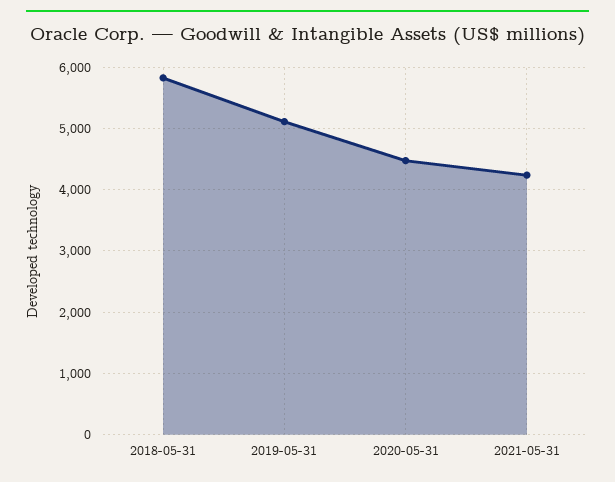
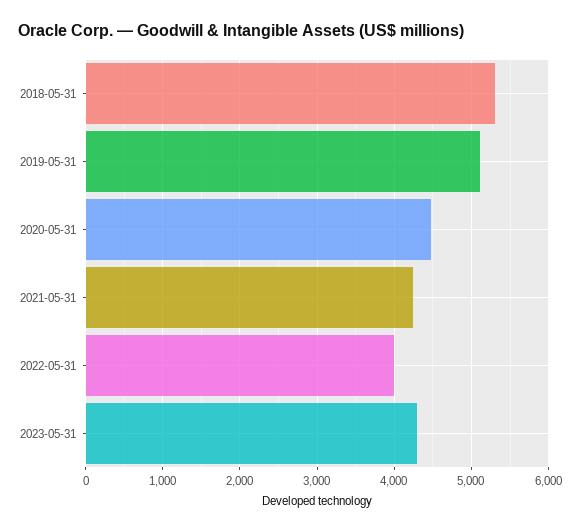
2018-05-31: 5800 -> 5300
2022-05-31: none -> 4000
2023-05-31: none -> 4300

